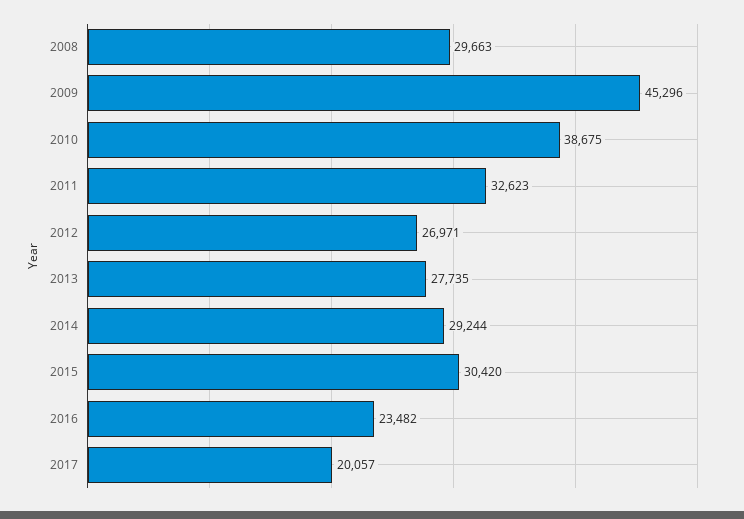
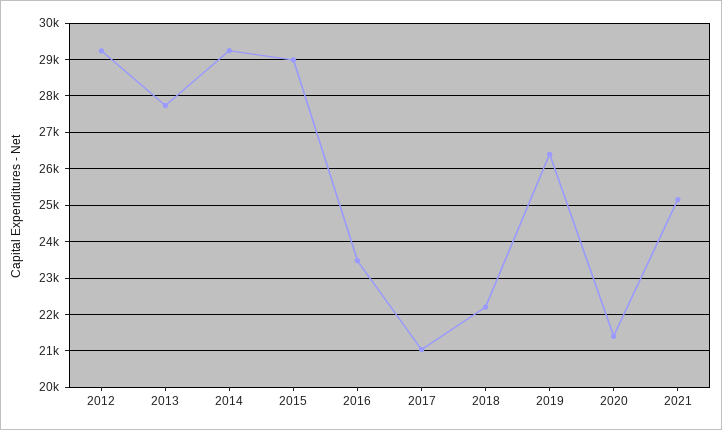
2008: 29663 -> none
2009: 45296 -> none
2010: 38675 -> none
2011: 32623 -> none
2012: 26971 -> 29200
2015: 30420 -> 29000
2017: 20057 -> 21000
2018: none -> 22200
2019: none -> 26400
2020: none -> 21400
2021: none -> 25200

